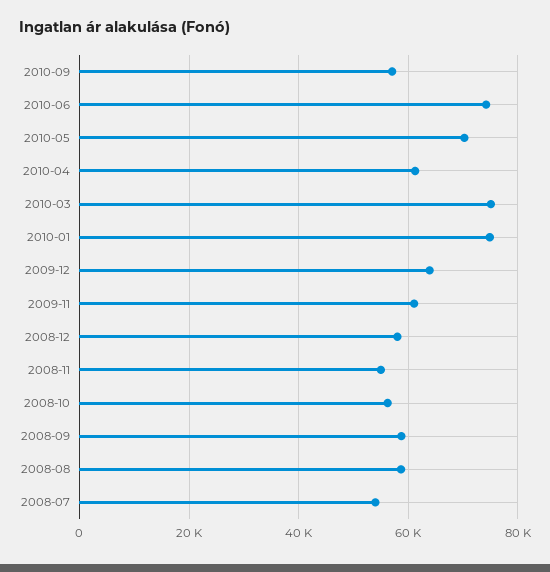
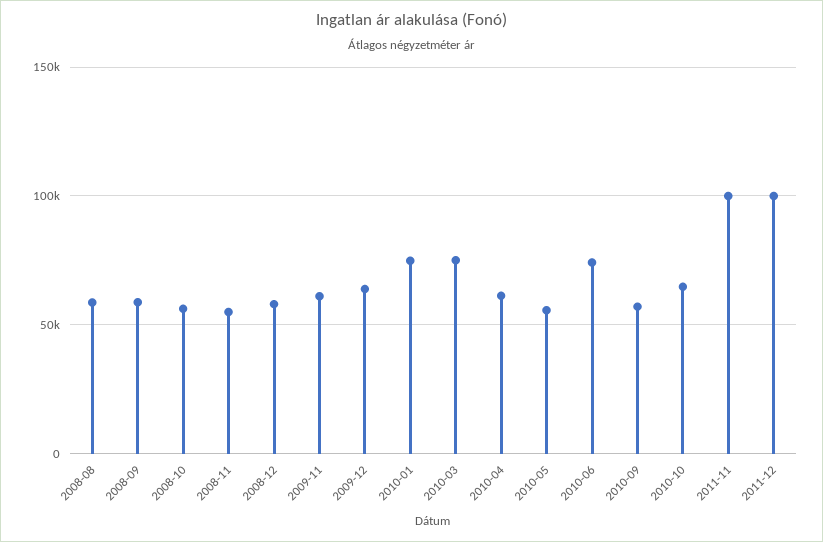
2010-05: 70000 -> 55000
2008-07: 54000 -> none
2010-10: none -> 65000
2011-11: none -> 100000
2011-12: none -> 100000

